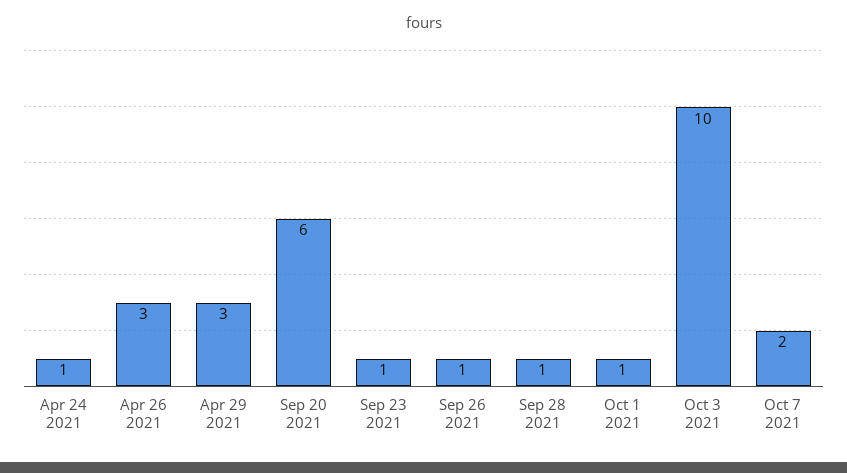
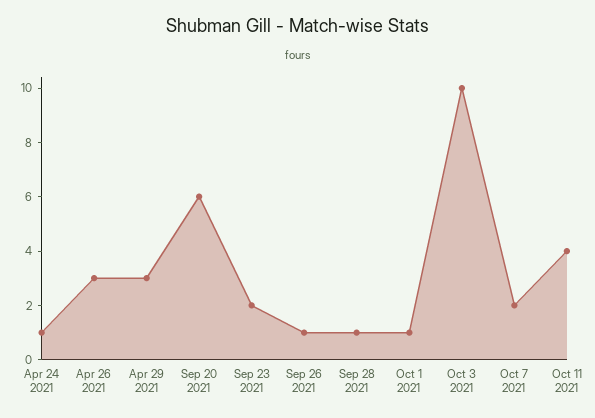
Sep 23 2021: 1 -> 2
Oct 11 2021: none -> 4

